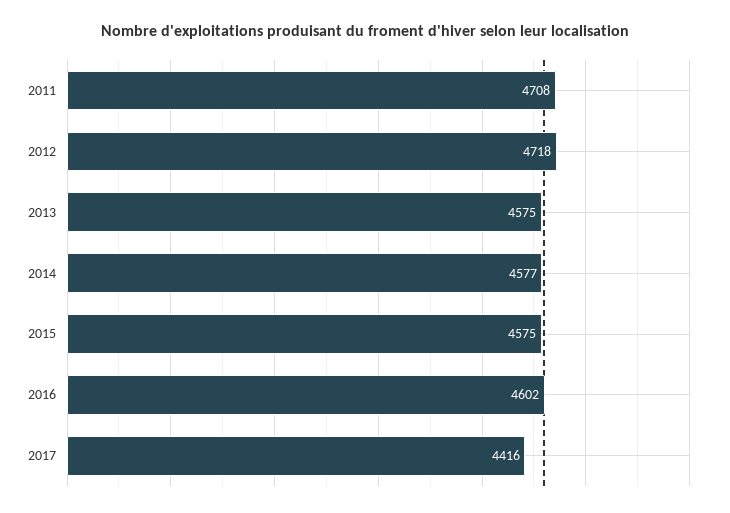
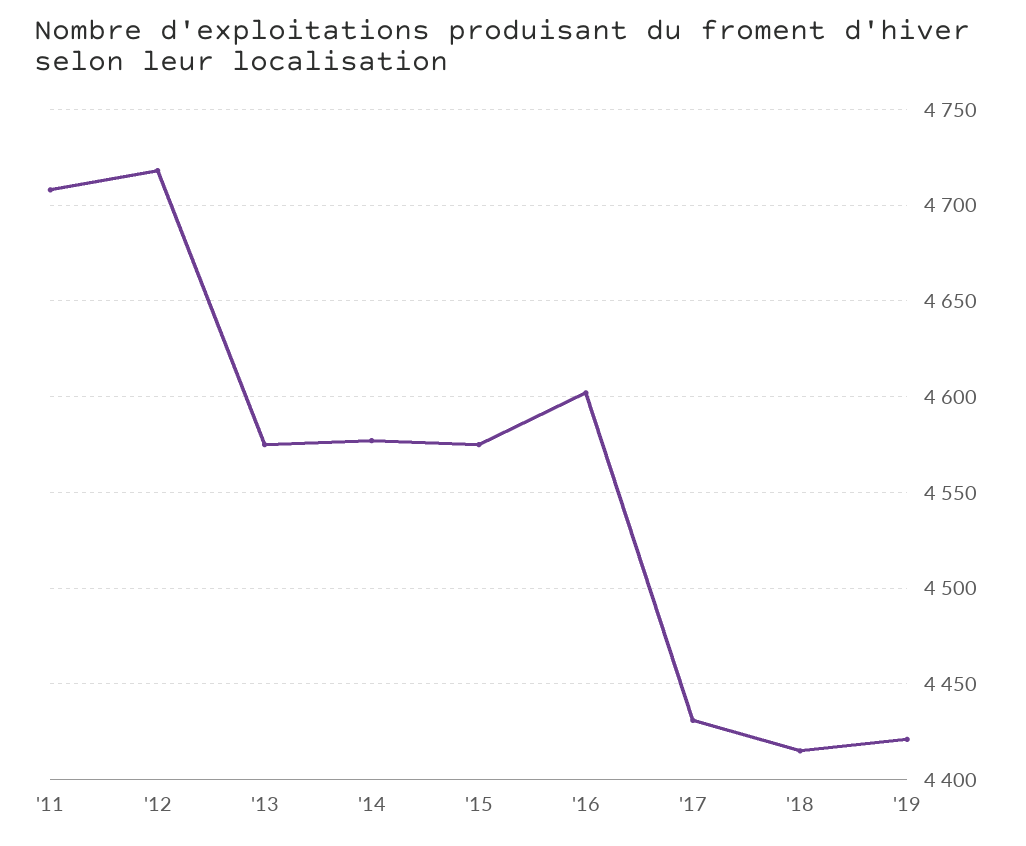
2017: 4416 -> 4430
'18: none -> 4415
'19: none -> 4420

